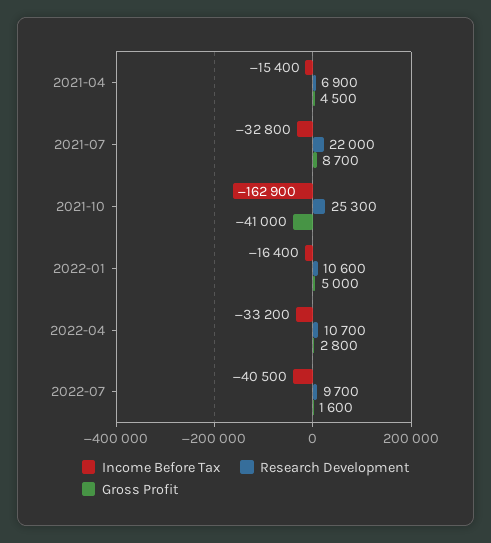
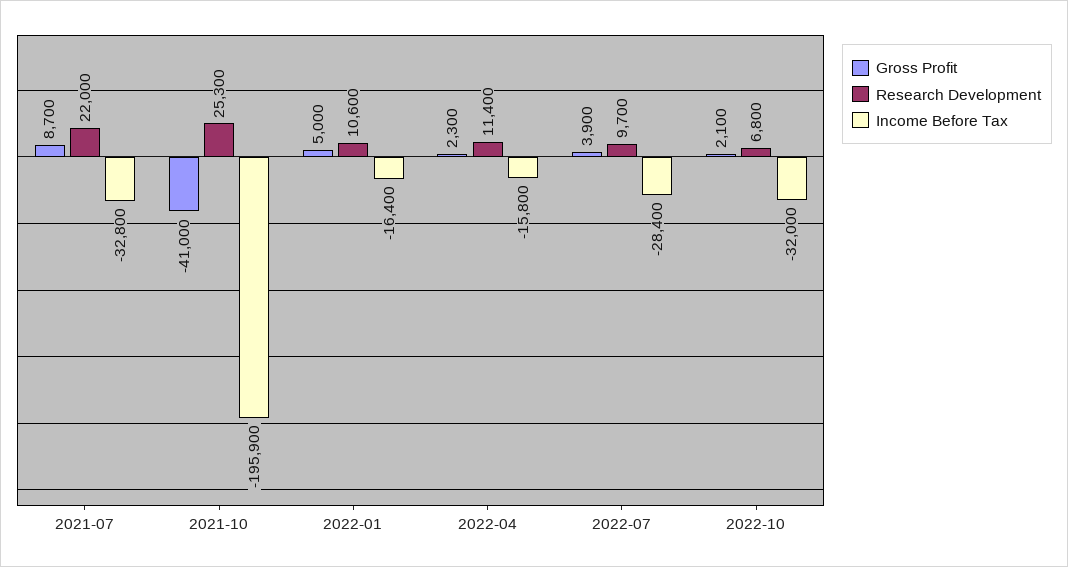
Income Before Tax, 2021-04: -15400 -> none
Research Development, 2021-04: 6900 -> none
Gross Profit, 2021-04: 4500 -> none
Income Before Tax, 2021-10: -162900 -> -195900
Income Before Tax, 2022-04: -33200 -> -15800
Research Development, 2022-04: 10700 -> 11400
Gross Profit, 2022-04: 2800 -> 2300
Income Before Tax, 2022-07: -40500 -> -28400
Gross Profit, 2022-07: 1600 -> 3900
Gross Profit, 2022-10: none -> 2100
Research Development, 2022-10: none -> 6800
Income Before Tax, 2022-10: none -> -32000

